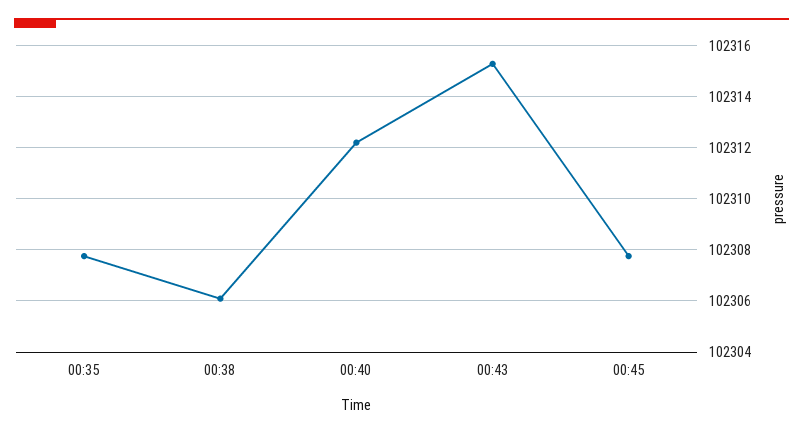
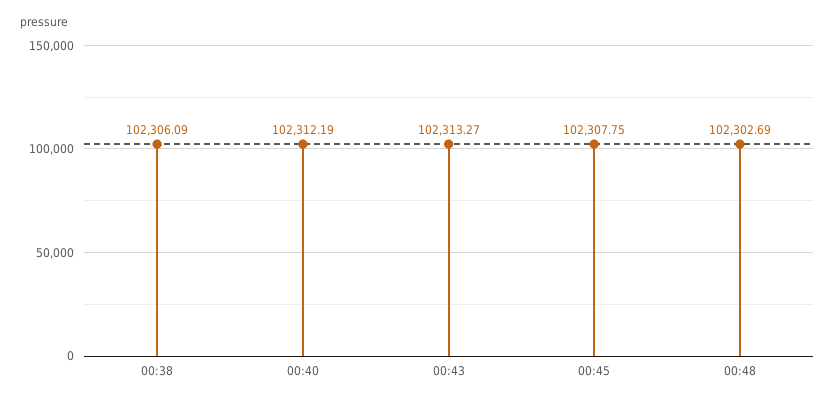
00:35: 102307.75 -> none
00:43: 102315.25 -> 102313.27
00:48: none -> 102302.69

